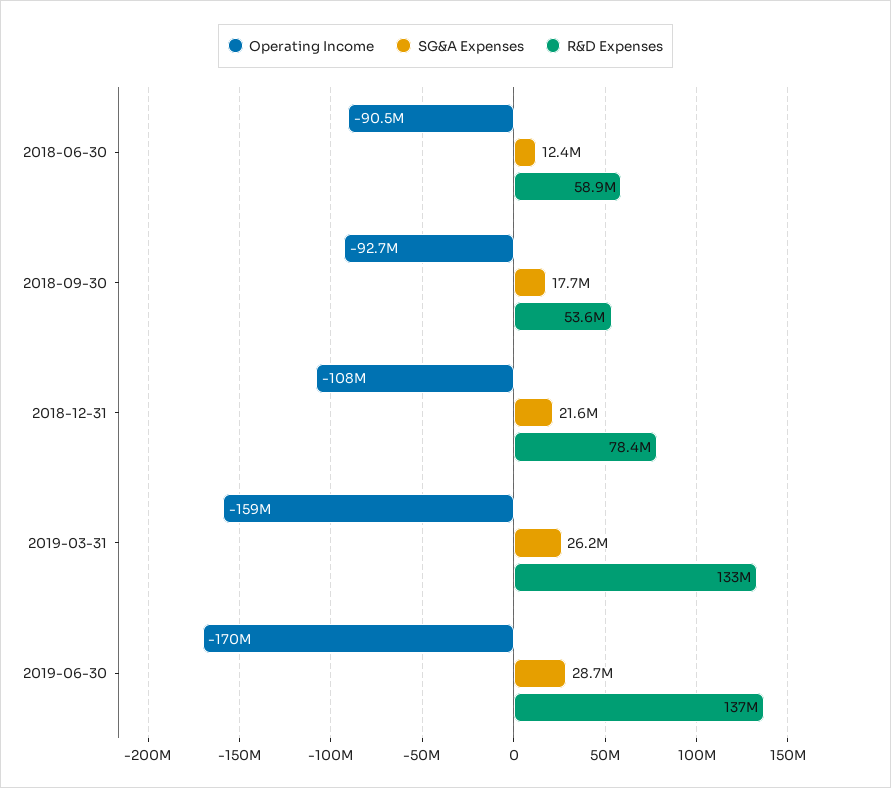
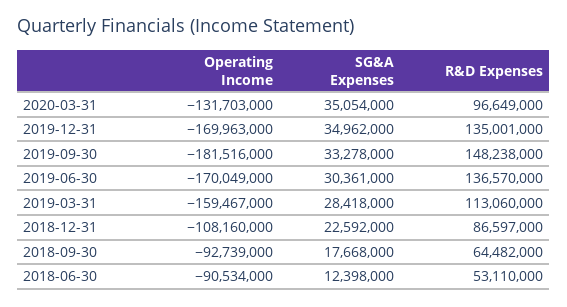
R&D Expenses, 2018-06-30: 58900000 -> 53110000
R&D Expenses, 2018-09-30: 53600000 -> 64482000
SG&A Expenses, 2018-12-31: 21600000 -> 22592000
R&D Expenses, 2018-12-31: 78400000 -> 86597000
SG&A Expenses, 2019-03-31: 26200000 -> 28418000
R&D Expenses, 2019-03-31: 133000000 -> 113060000
SG&A Expenses, 2019-06-30: 28700000 -> 30361000
Operating Income, 2020-03-31: none -> -131703000
SG&A Expenses, 2020-03-31: none -> 35054000
R&D Expenses, 2020-03-31: none -> 96649000
Operating Income, 2019-12-31: none -> -169963000
SG&A Expenses, 2019-12-31: none -> 34962000
R&D Expenses, 2019-12-31: none -> 135001000
Operating Income, 2019-09-30: none -> -181516000
SG&A Expenses, 2019-09-30: none -> 33278000
R&D Expenses, 2019-09-30: none -> 148238000

